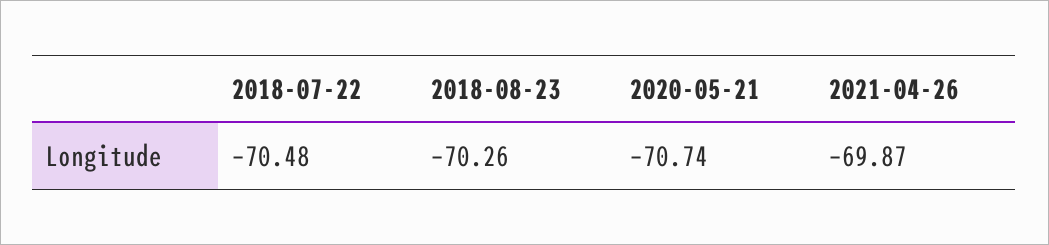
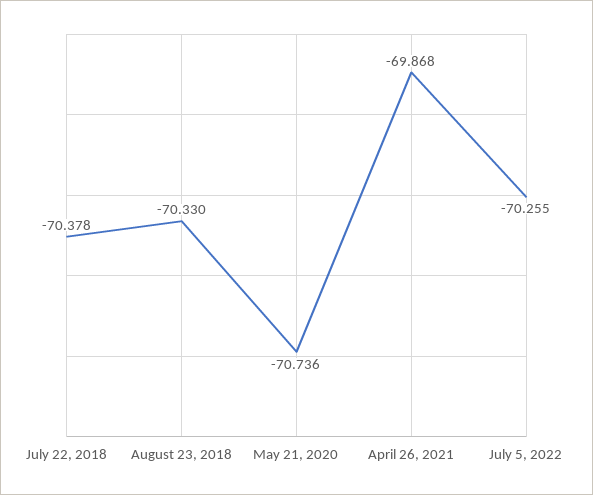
2018-07-22: -70.48 -> -70.378
2018-08-23: -70.26 -> -70.33
July 5, 2022: none -> -70.255

